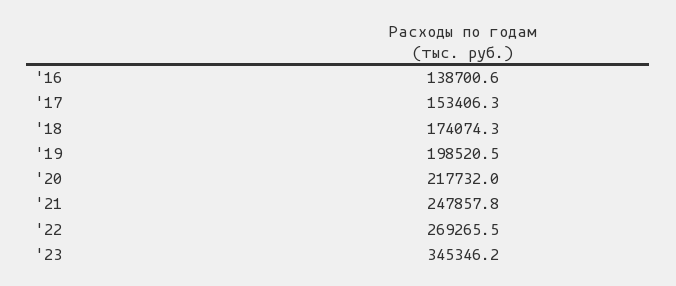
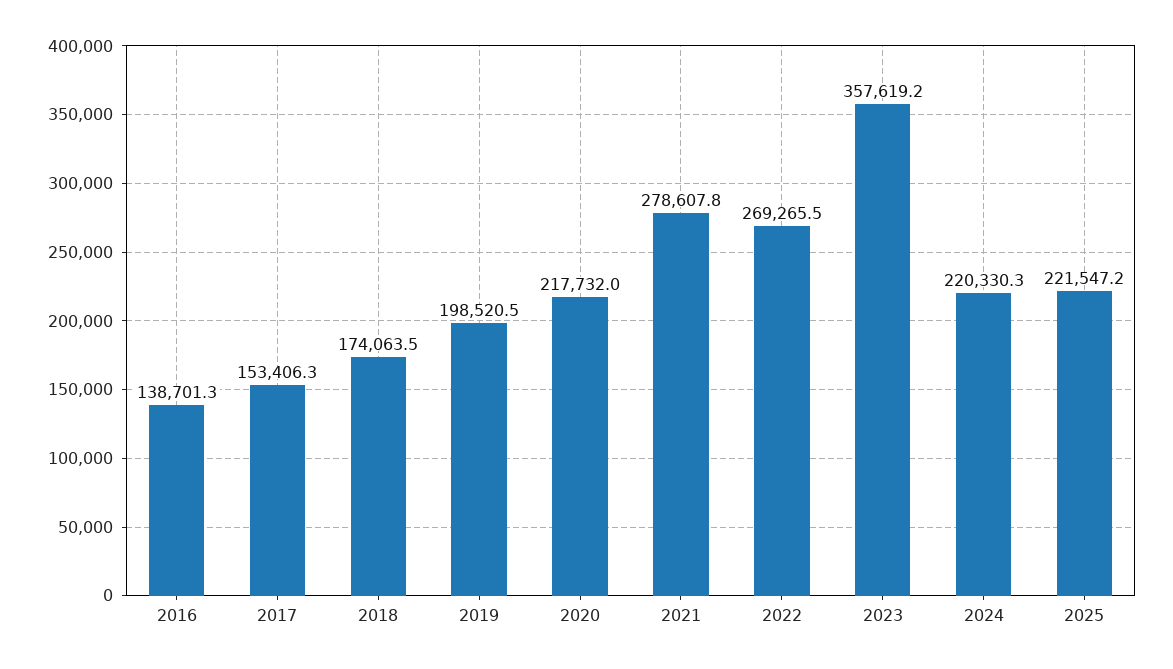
'16: 138700.6 -> 138701.3
'18: 174074.3 -> 174063.5
'21: 247857.8 -> 278607.8
'23: 345346.2 -> 357619.2
2024: none -> 220330.3
2025: none -> 221547.2

